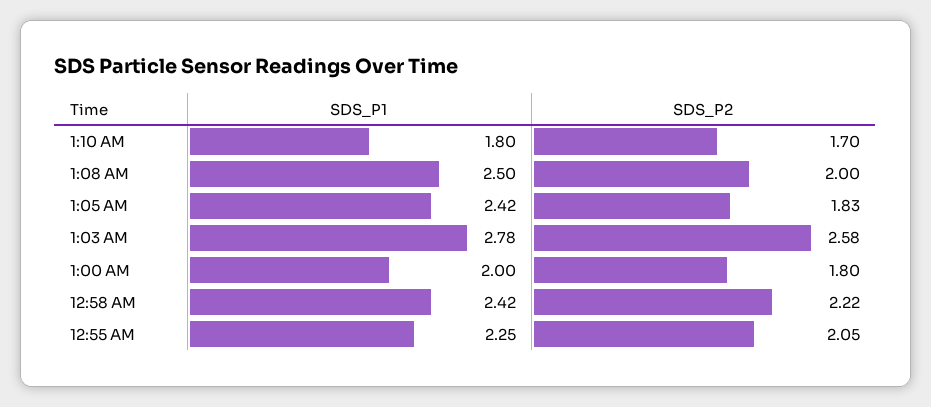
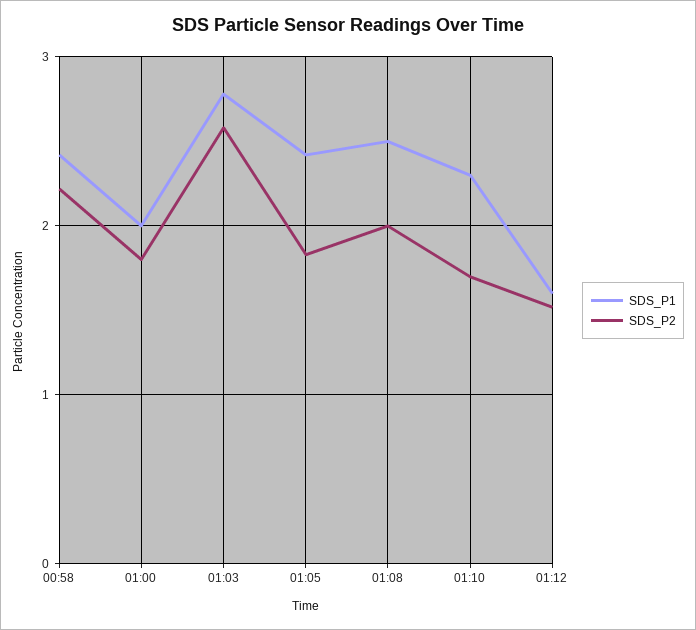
SDS_P1, 1:10 AM: 1.8 -> 2.3
SDS_P1, 12:55 AM: 2.25 -> none
SDS_P2, 12:55 AM: 2.05 -> none
SDS_P1, 01:12: none -> 1.6
SDS_P2, 01:12: none -> 1.5

